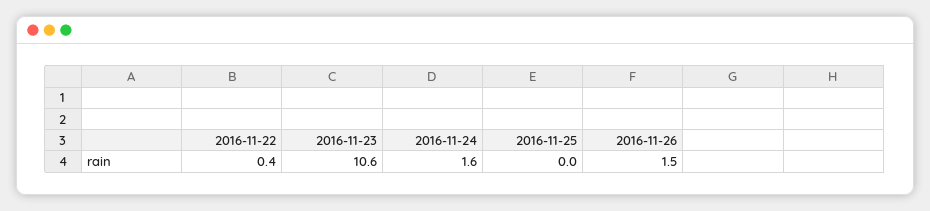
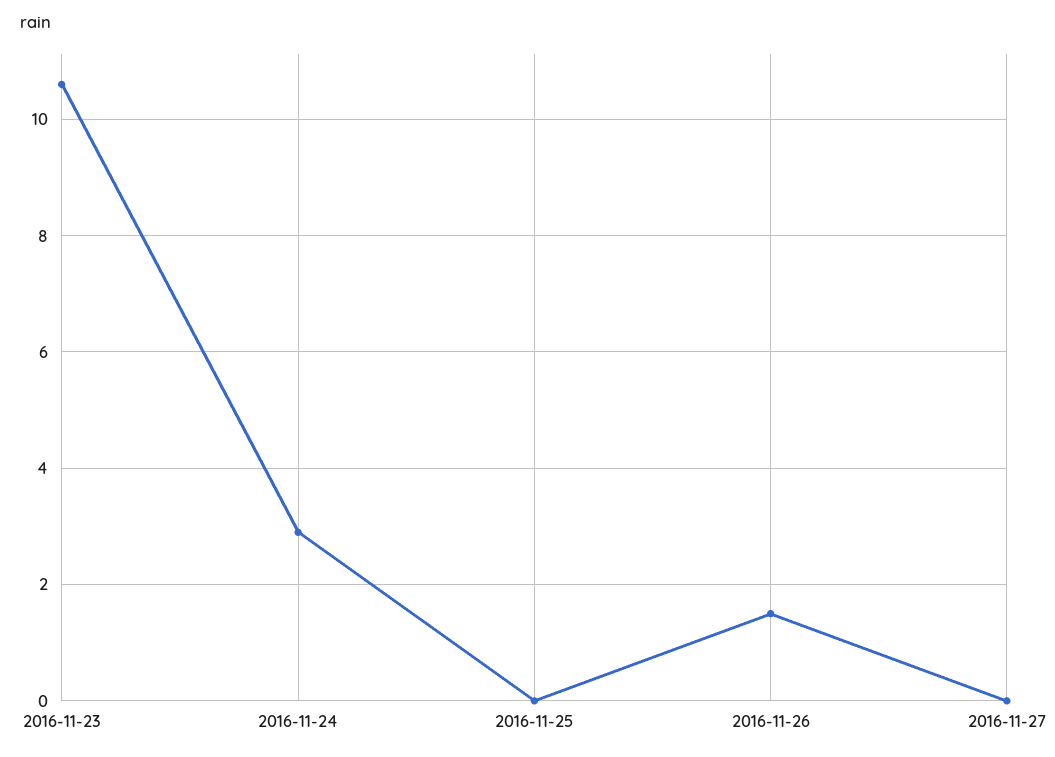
2016-11-22: 0.4 -> none
2016-11-24: 1.6 -> 3
2016-11-27: none -> 0

